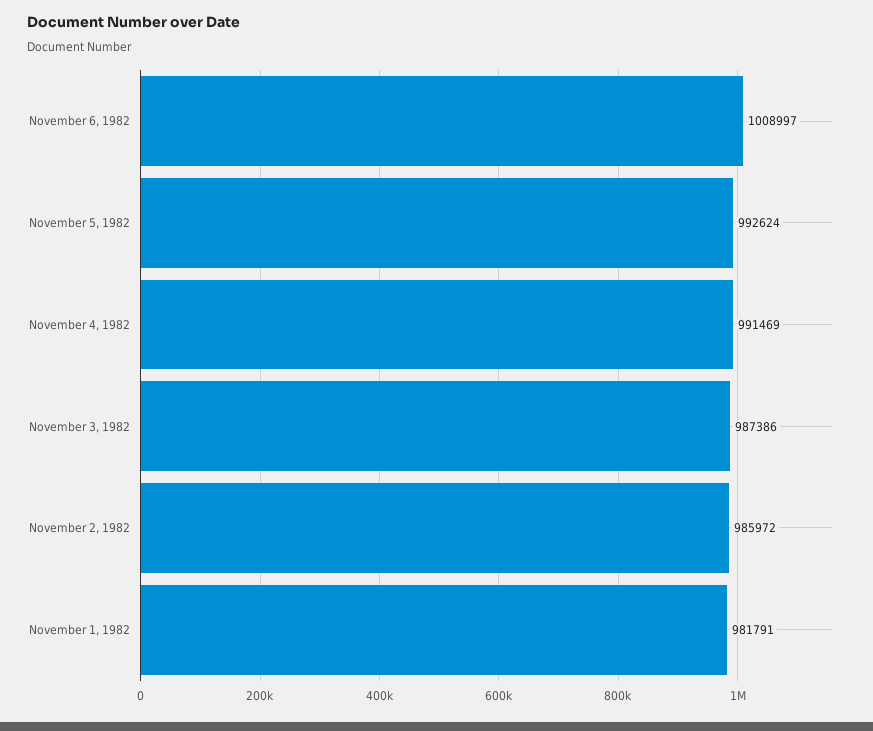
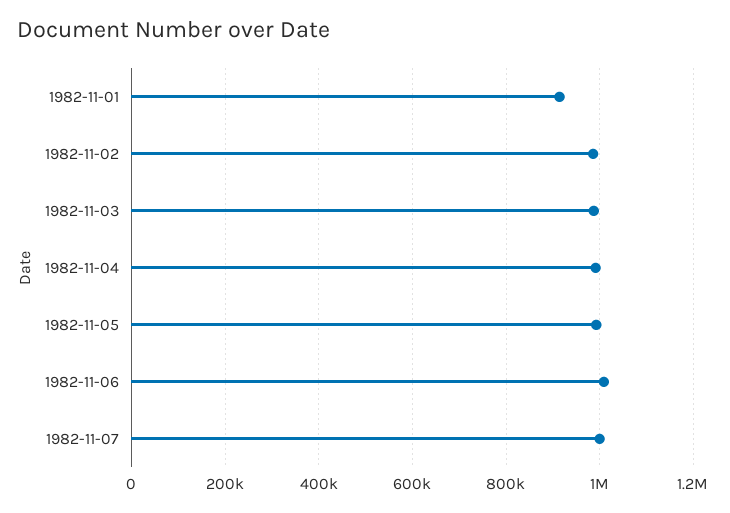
November 1, 1982: 981791 -> 920000
1982-11-07: none -> 1000000

